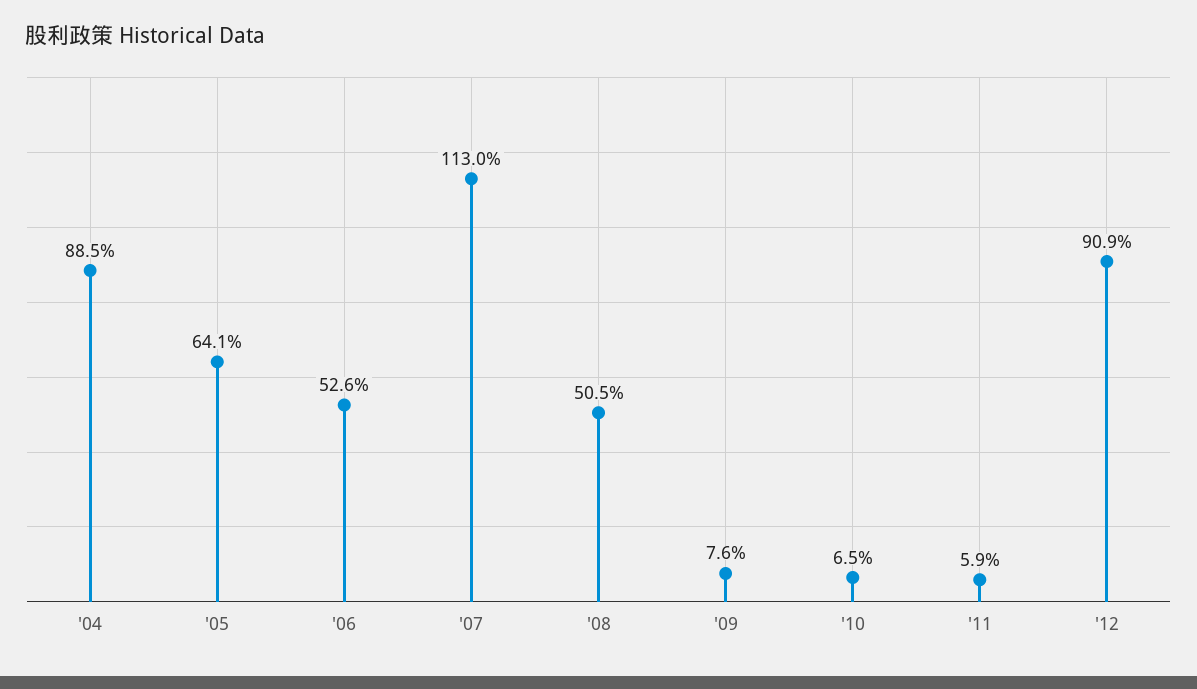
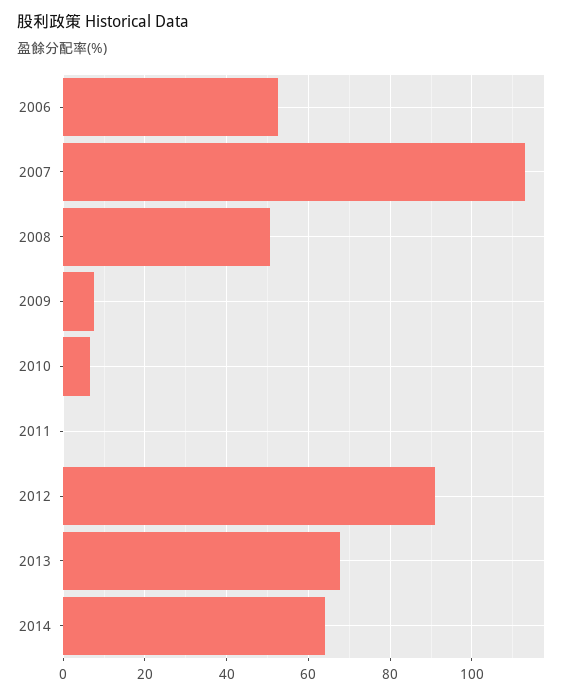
'04: 88.5 -> none
'05: 64.1 -> none
'11: 5.9 -> 0
2013: none -> 68
2014: none -> 64

